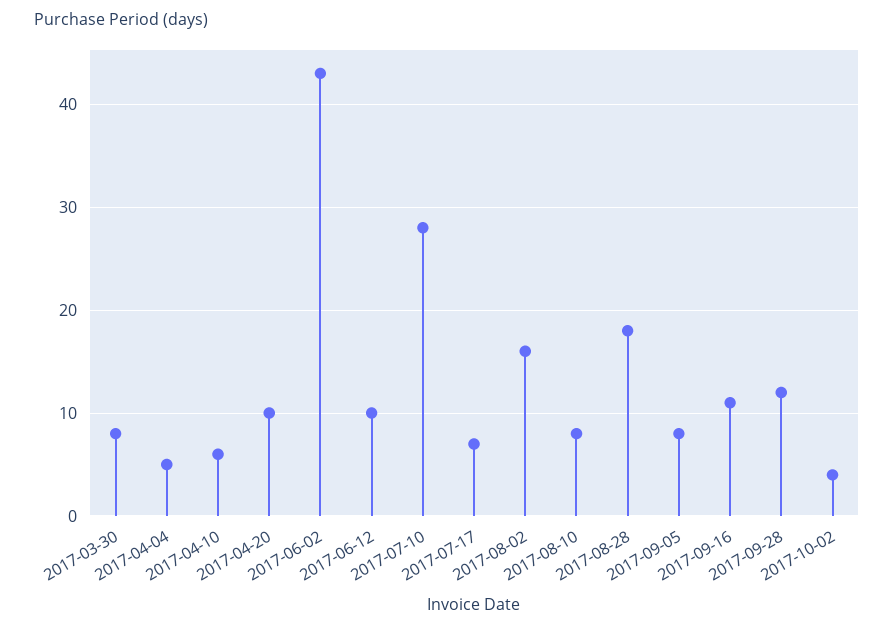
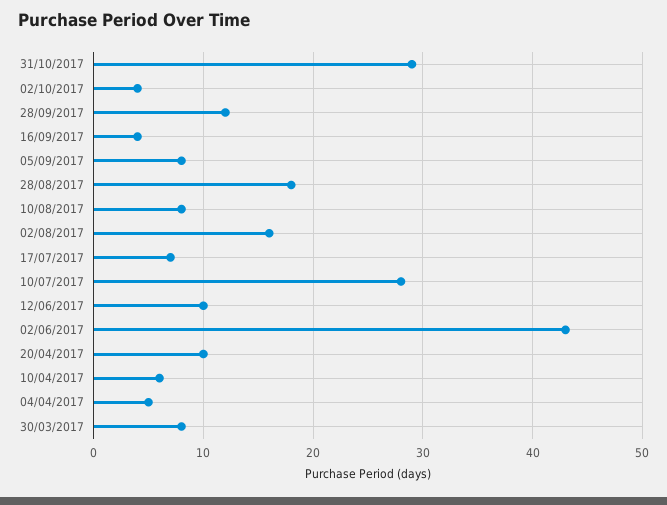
2017-09-16: 11 -> 4
31/10/2017: none -> 29

